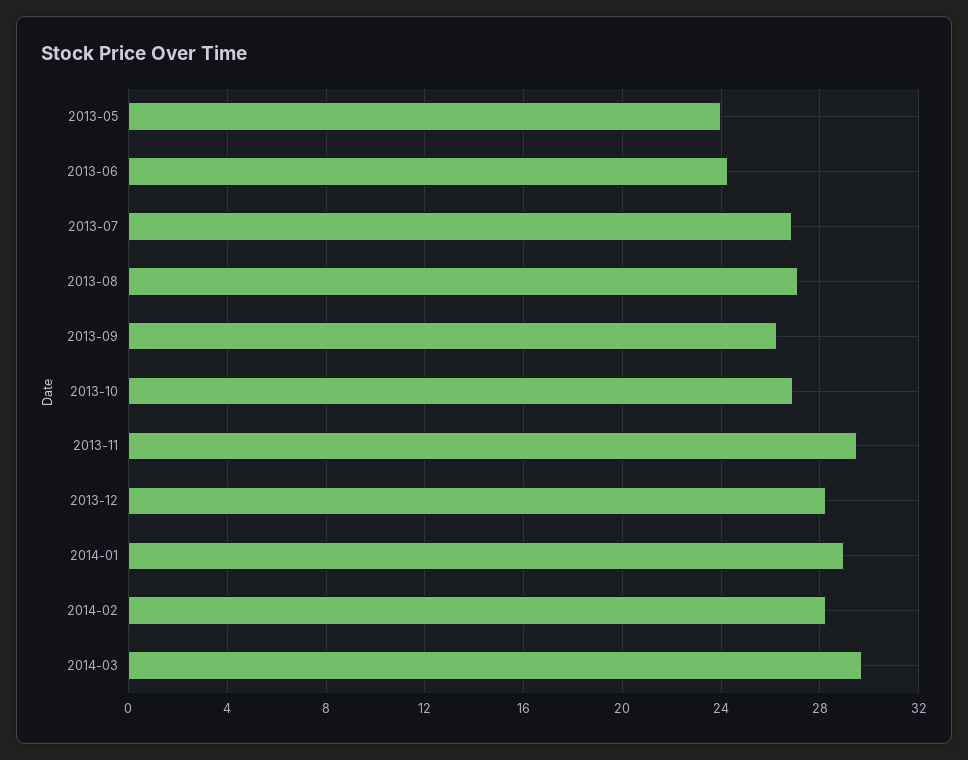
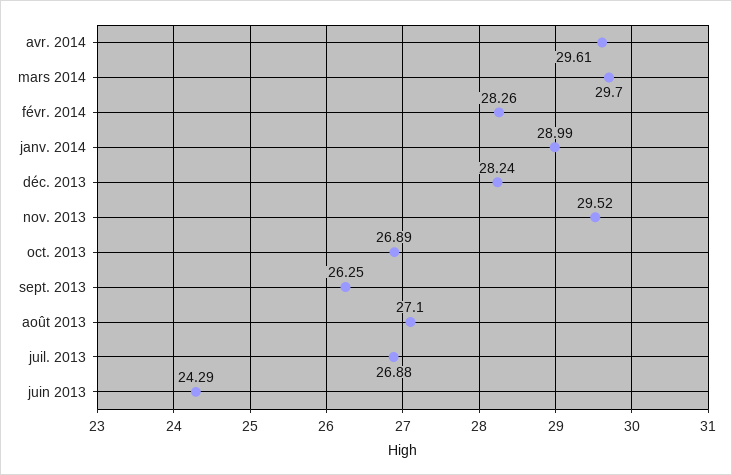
2013-05: 24 -> none
avr. 2014: none -> 29.61

